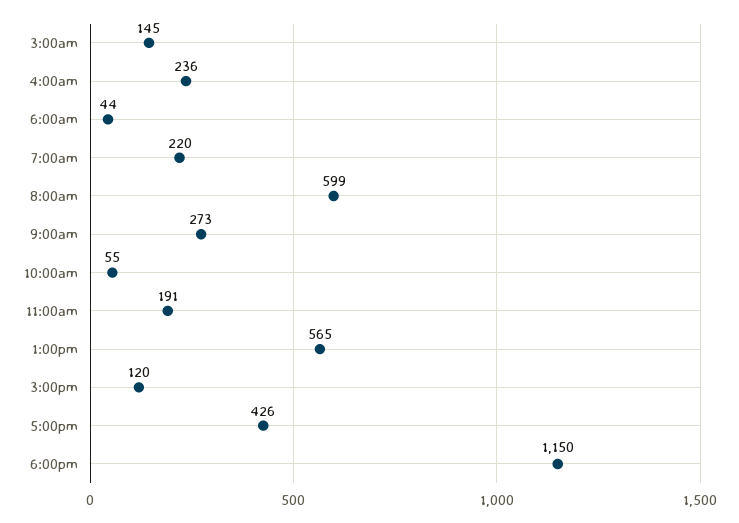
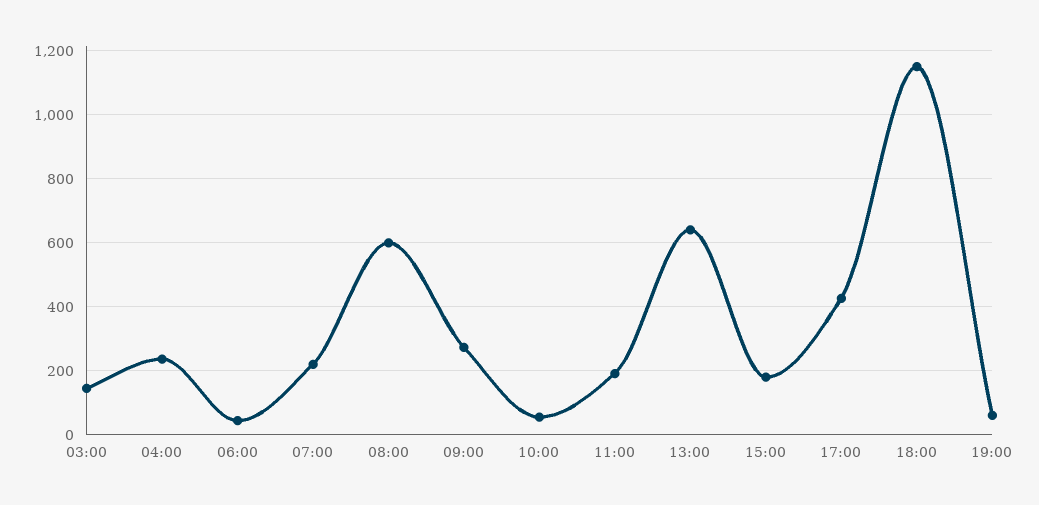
1:00pm: 565 -> 640
3:00pm: 120 -> 180
19:00: none -> 60

